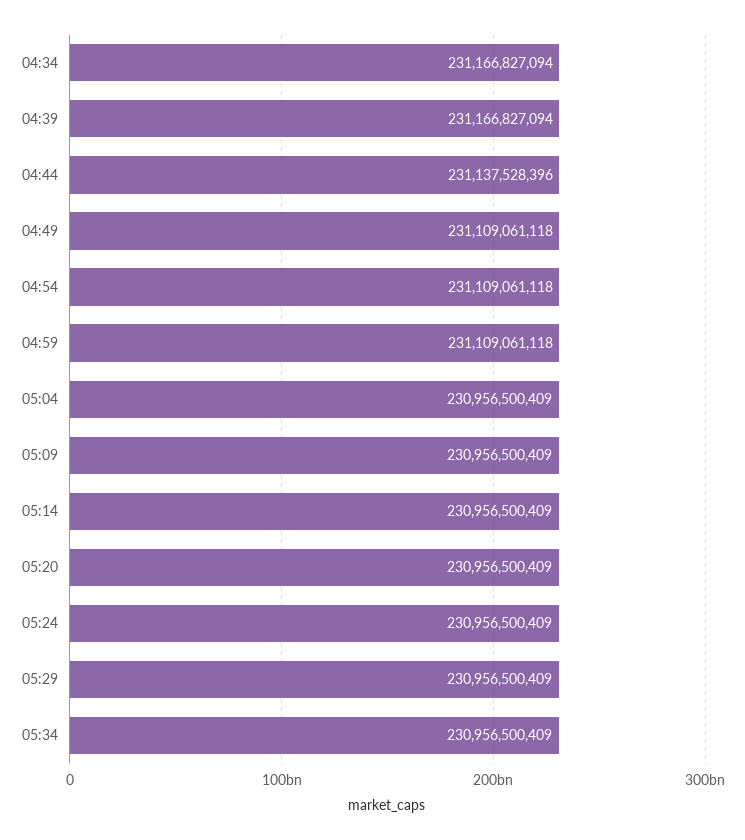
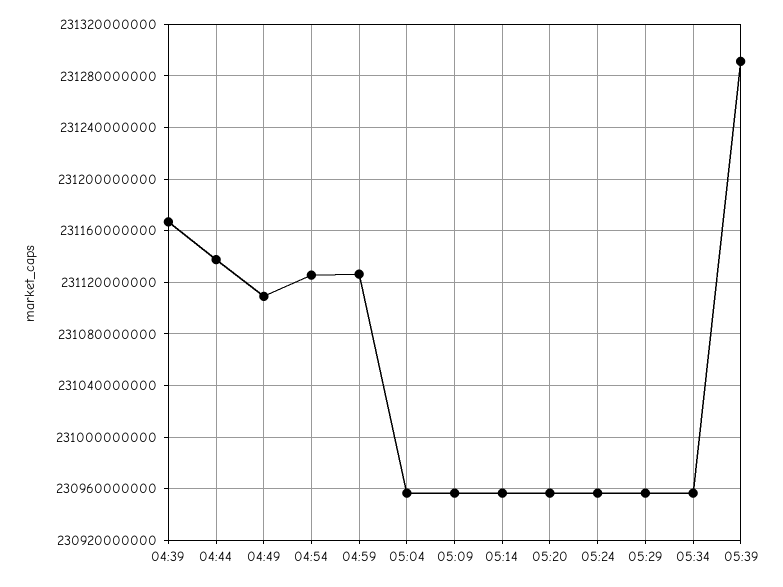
04:34: 231166827094 -> none
04:54: 231109061118 -> 231125000000
04:59: 231109061118 -> 231125000000
05:39: none -> 231290000000

